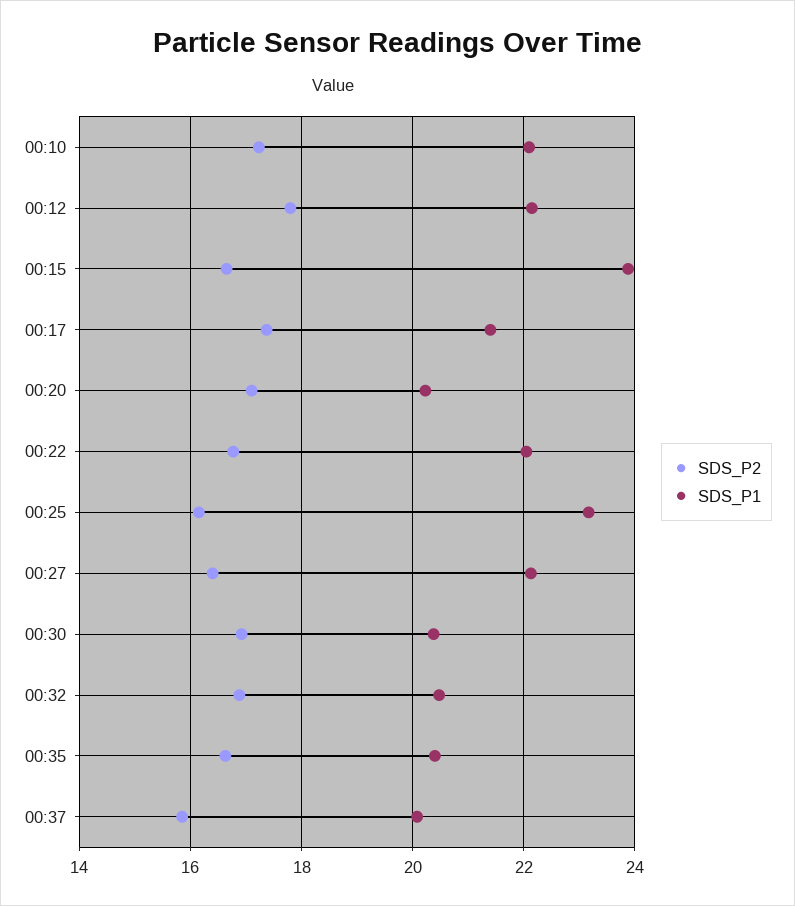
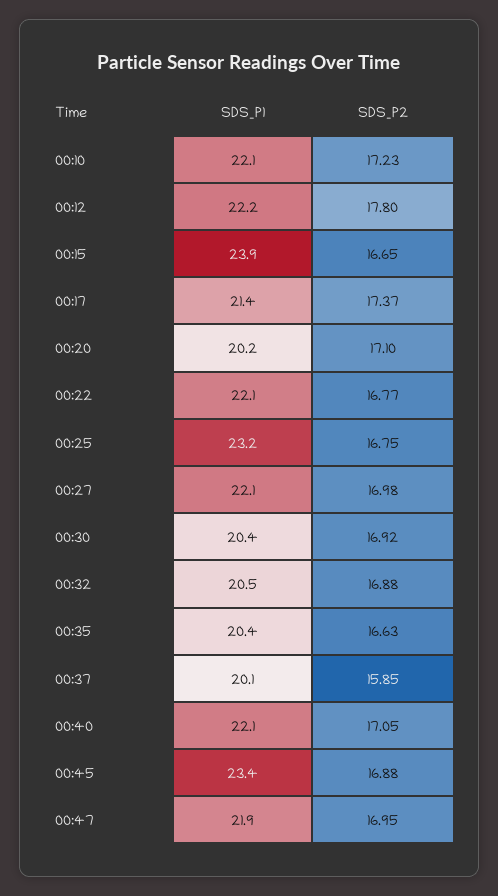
SDS_P2, 00:25: 16.2 -> 16.75
SDS_P2, 00:27: 16.4 -> 16.98
SDS_P1, 00:40: none -> 22.1
SDS_P2, 00:40: none -> 17.05
SDS_P1, 00:45: none -> 23.4
SDS_P2, 00:45: none -> 16.88
SDS_P1, 00:47: none -> 21.9
SDS_P2, 00:47: none -> 16.95

